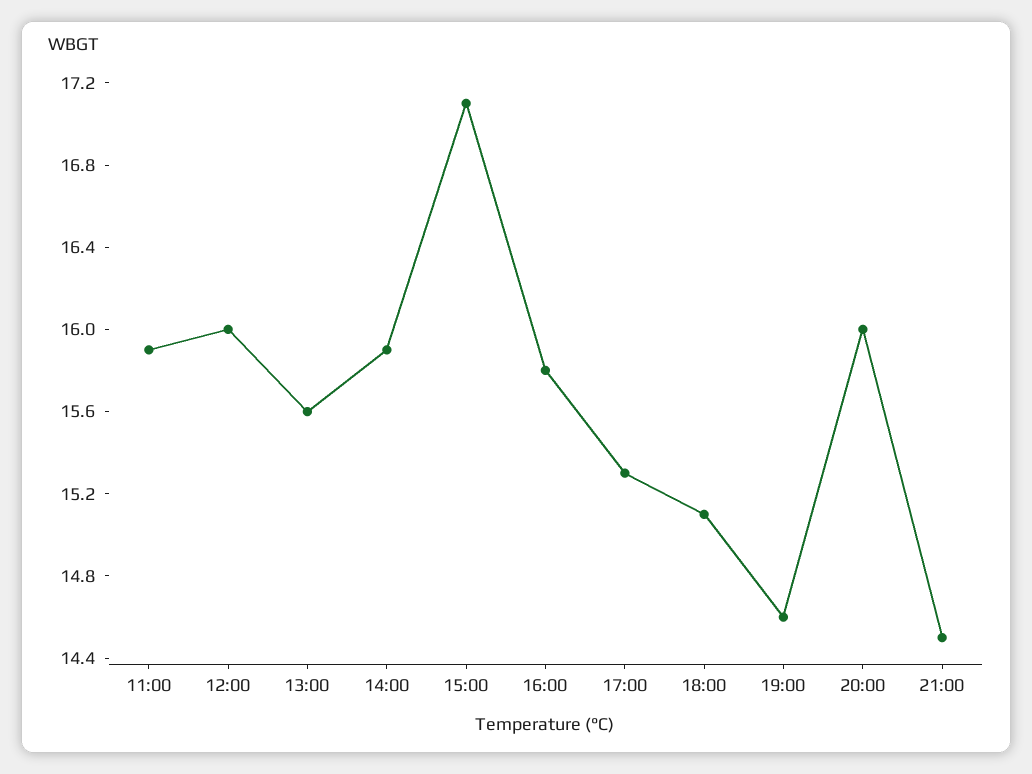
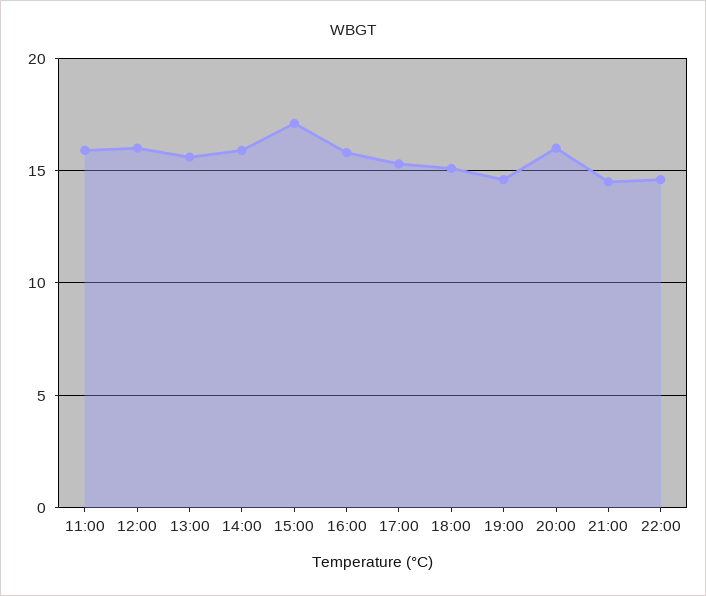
22:00: none -> 14.5

